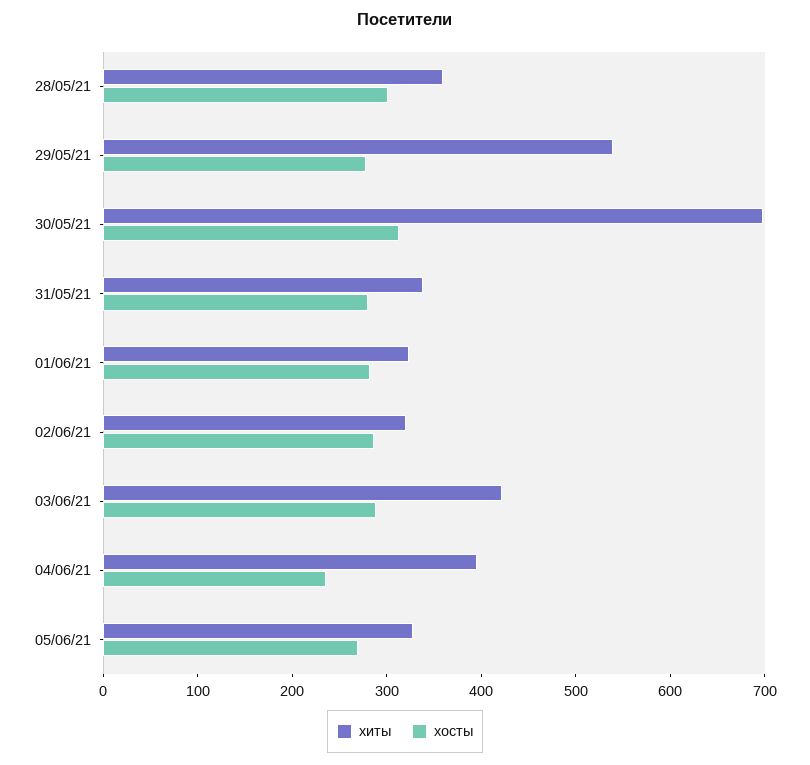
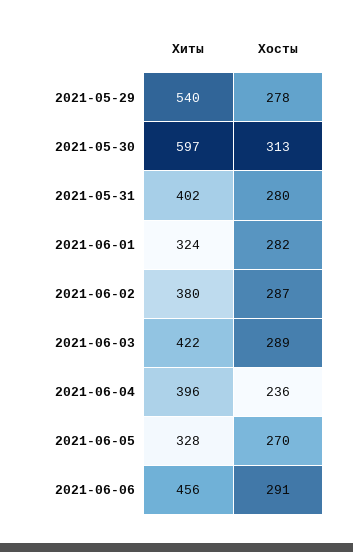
хиты, 28/05/21: 360 -> none
хосты, 28/05/21: 300 -> none
хиты, 30/05/21: 700 -> 597
хиты, 31/05/21: 340 -> 402
хиты, 02/06/21: 320 -> 380
хиты, 2021-06-06: none -> 456
хосты, 2021-06-06: none -> 291

